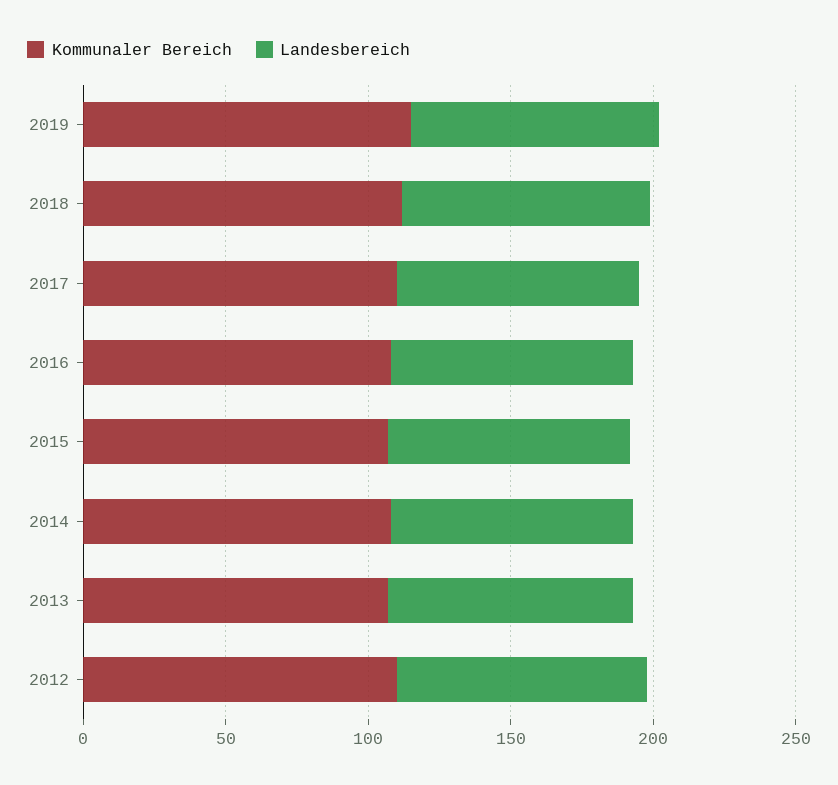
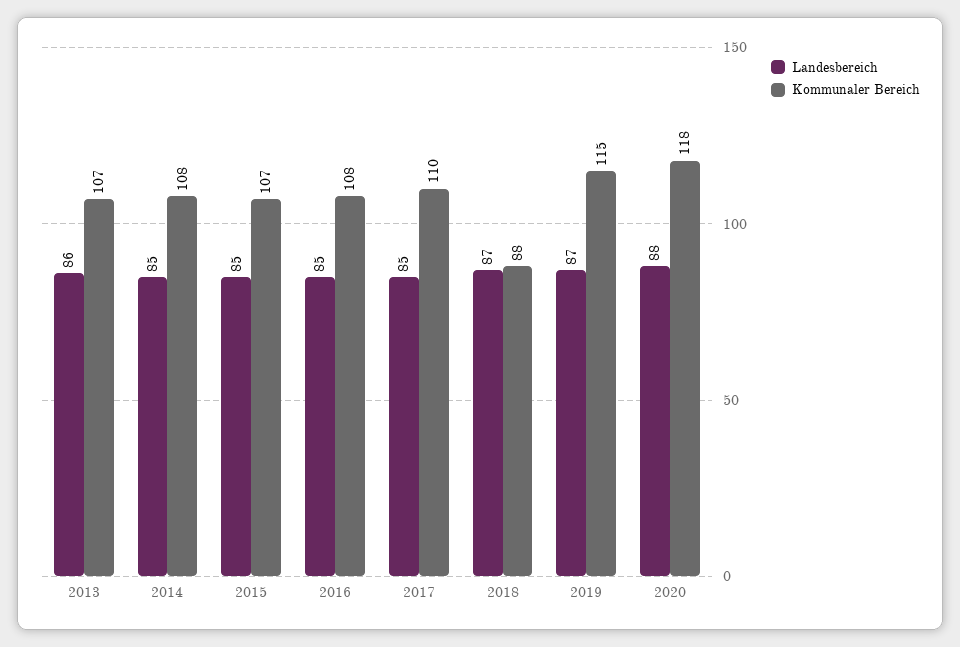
Kommunaler Bereich, 2018: 110 -> 88
Kommunaler Bereich, 2012: 110 -> none
Landesbereich, 2012: 90 -> none
Landesbereich, 2020: none -> 88
Kommunaler Bereich, 2020: none -> 118

